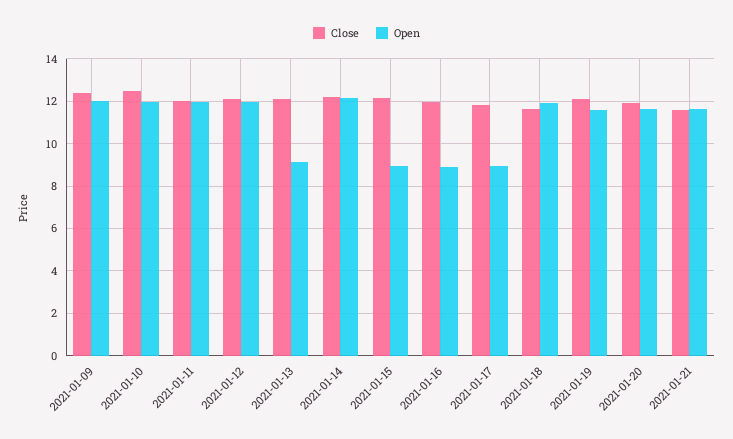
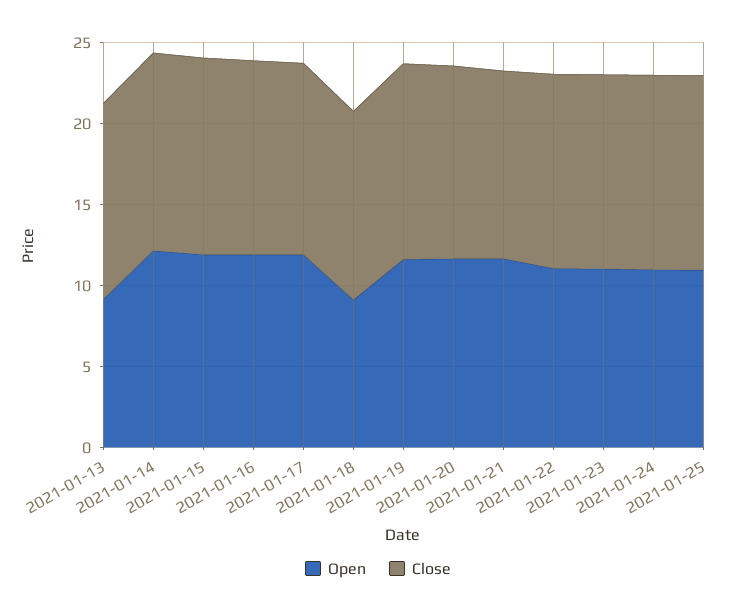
Close, 2021-01-09: 12.5 -> none
Open, 2021-01-09: 12 -> none
Close, 2021-01-10: 12.5 -> none
Open, 2021-01-10: 12 -> none
Close, 2021-01-11: 12 -> none
Open, 2021-01-11: 12 -> none
Close, 2021-01-12: 12 -> none
Open, 2021-01-12: 12 -> none
Open, 2021-01-15: 9 -> 12
Open, 2021-01-16: 9 -> 12
Open, 2021-01-17: 9 -> 12
Open, 2021-01-18: 12 -> 9
Open, 2021-01-22: none -> 11
Close, 2021-01-22: none -> 12
Open, 2021-01-23: none -> 11
Close, 2021-01-23: none -> 12
Open, 2021-01-24: none -> 11
Close, 2021-01-24: none -> 12
Open, 2021-01-25: none -> 11
Close, 2021-01-25: none -> 12

